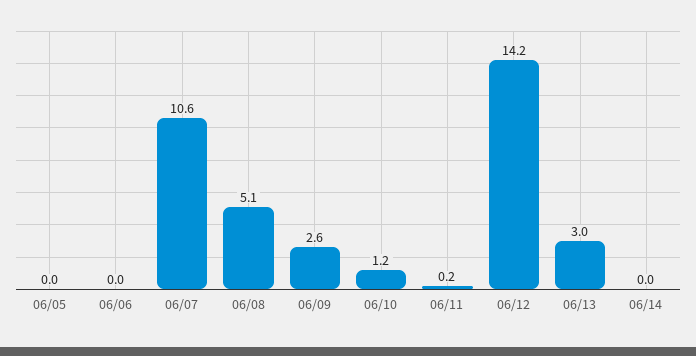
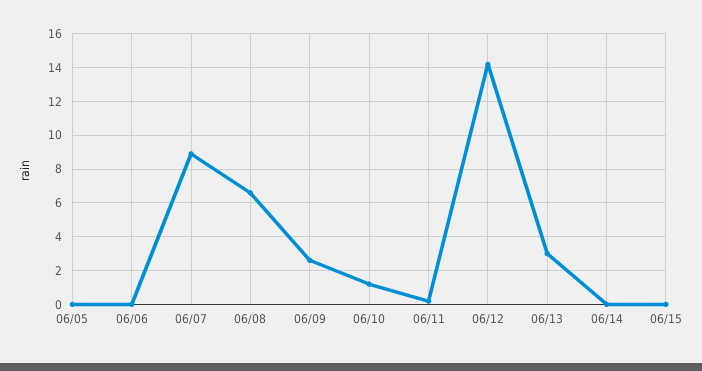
06/07: 10.6 -> 9
06/08: 5.1 -> 6.5
06/15: none -> 0

